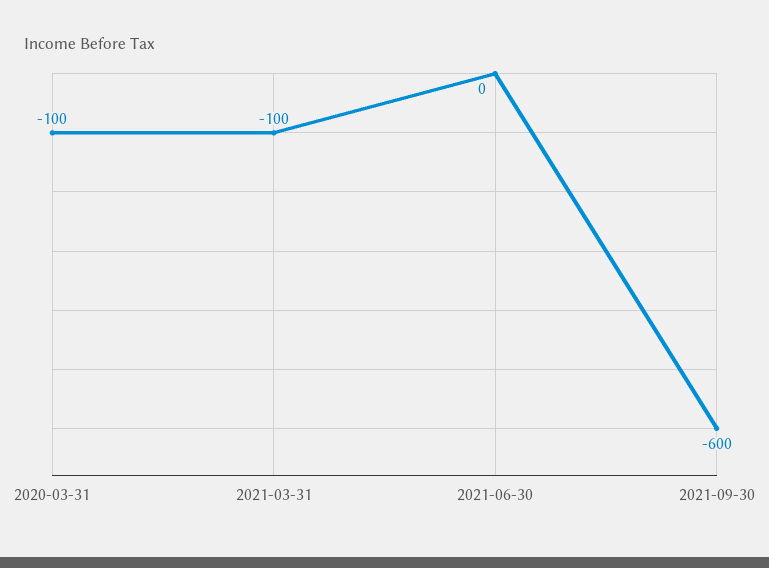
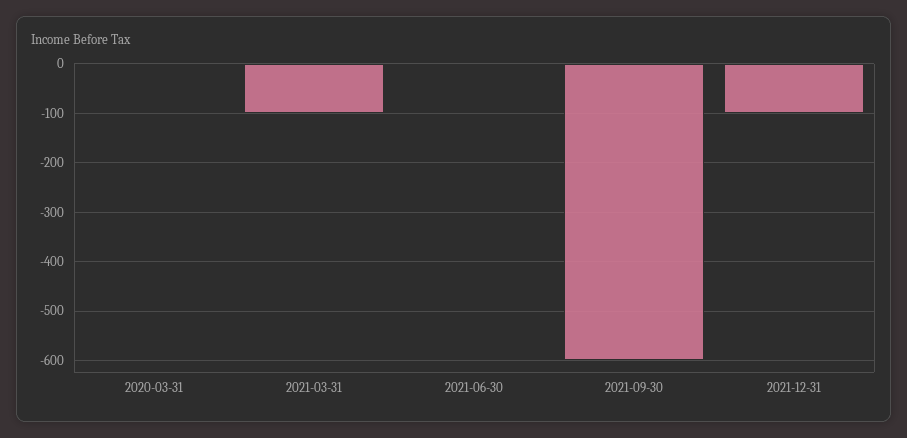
2020-03-31: -100 -> 0
2021-12-31: none -> -100

